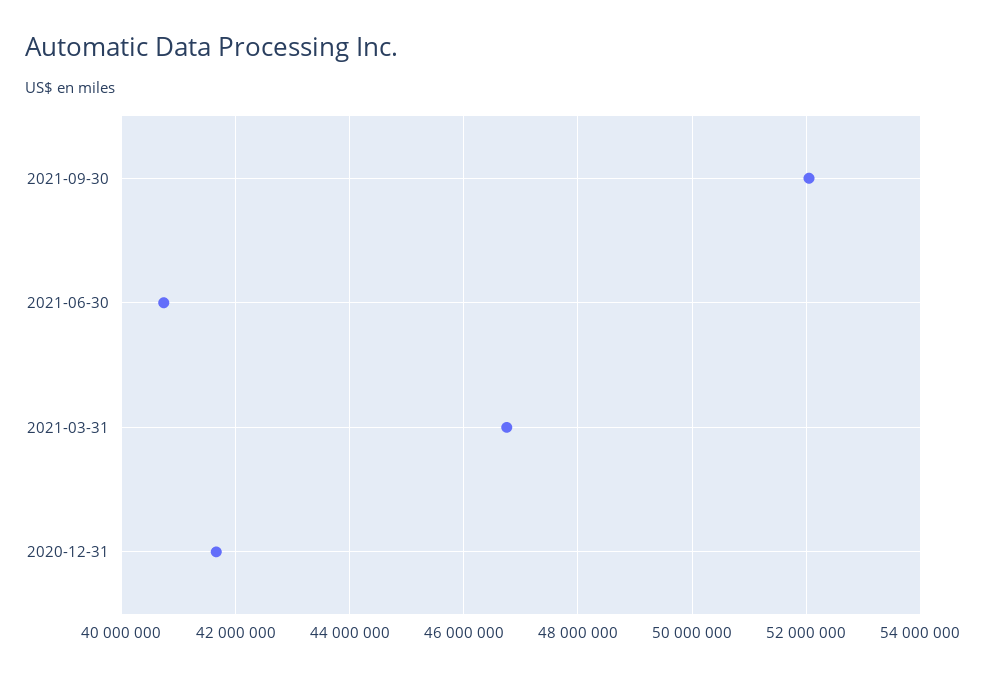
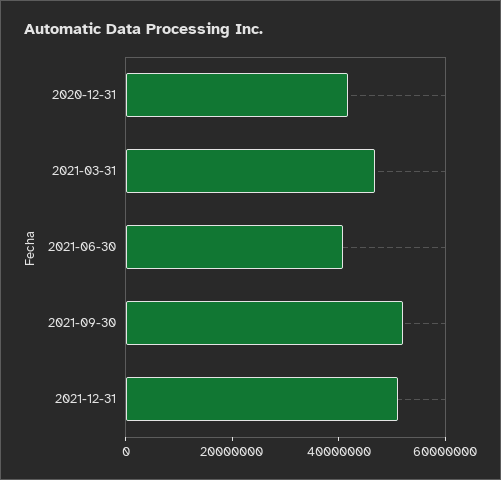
2021-12-31: none -> 50000000

